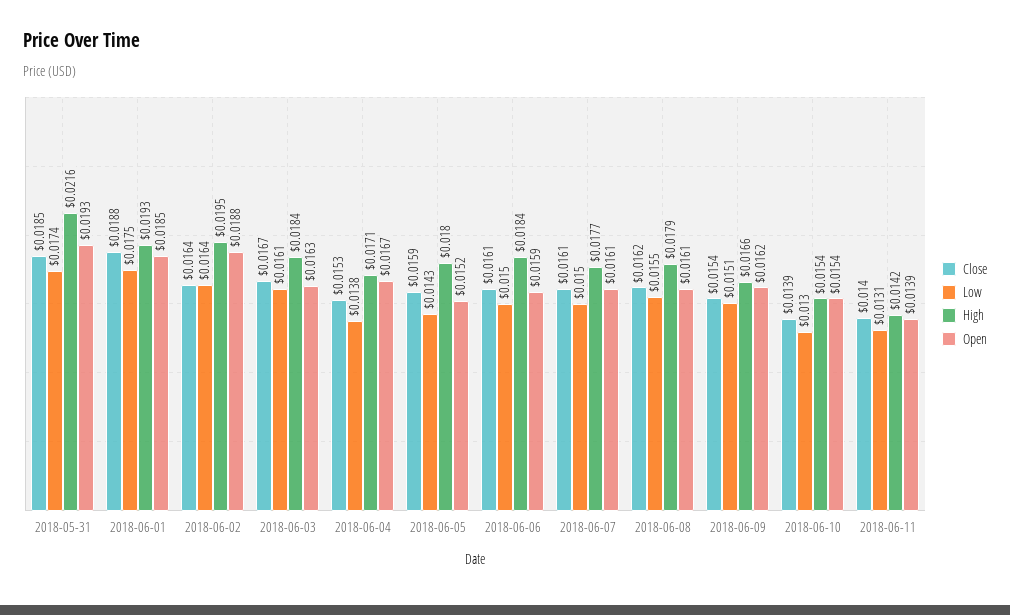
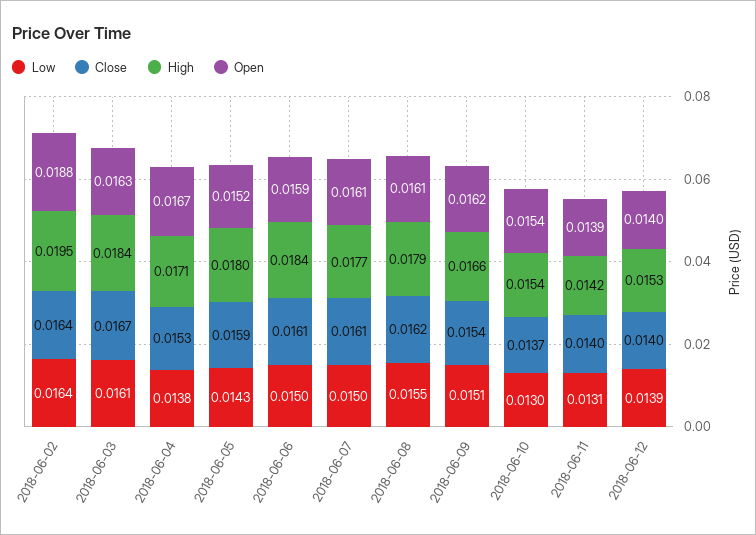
Close, 2018-05-31: 0.0185 -> none
Low, 2018-05-31: 0.0174 -> none
High, 2018-05-31: 0.0216 -> none
Open, 2018-05-31: 0.0193 -> none
Close, 2018-06-01: 0.0188 -> none
Low, 2018-06-01: 0.0175 -> none
High, 2018-06-01: 0.0193 -> none
Open, 2018-06-01: 0.0185 -> none
Close, 2018-06-10: 0.0139 -> 0.0137
Low, 2018-06-12: none -> 0.0139
Close, 2018-06-12: none -> 0.014
High, 2018-06-12: none -> 0.0153
Open, 2018-06-12: none -> 0.014

